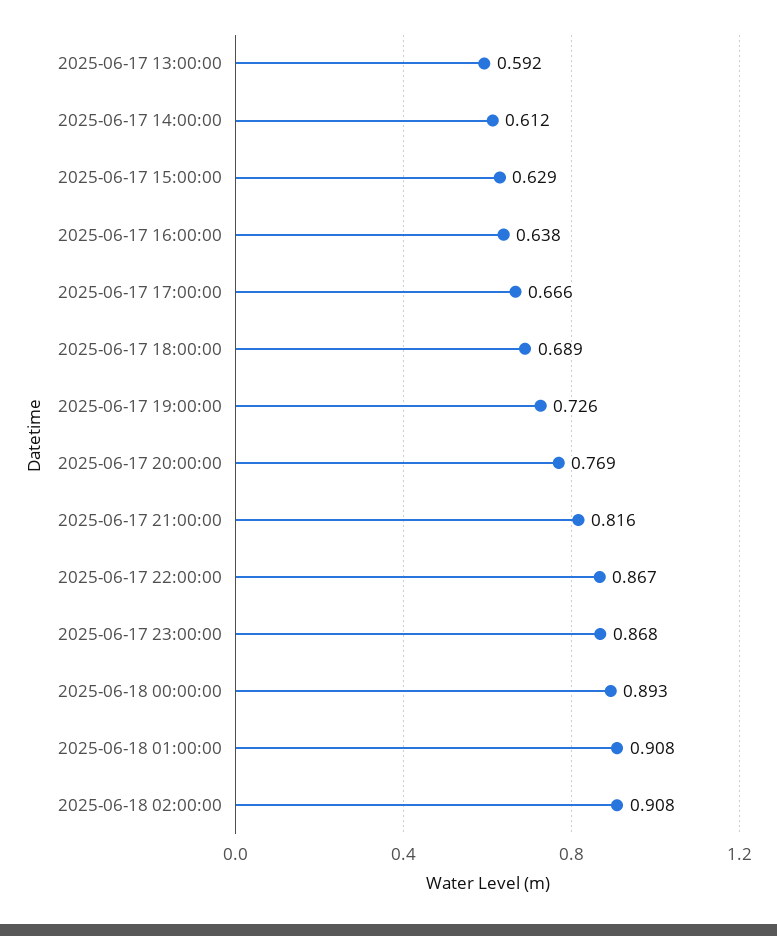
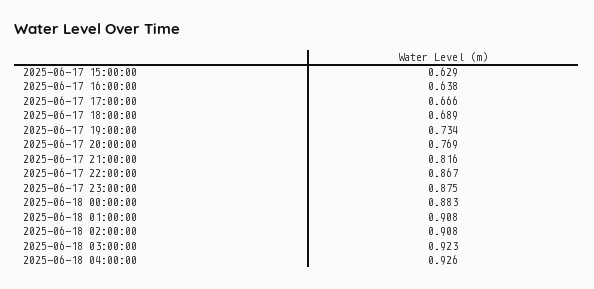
2025-06-17 13:00:00: 0.592 -> none
2025-06-17 14:00:00: 0.612 -> none
2025-06-17 19:00:00: 0.726 -> 0.734
2025-06-17 23:00:00: 0.868 -> 0.875
2025-06-18 00:00:00: 0.893 -> 0.883
2025-06-18 03:00:00: none -> 0.923
2025-06-18 04:00:00: none -> 0.926

